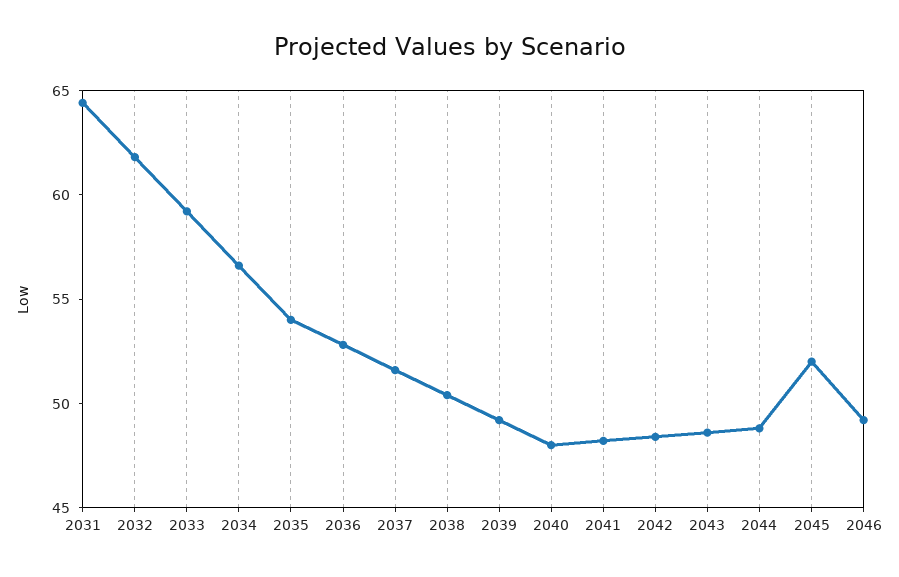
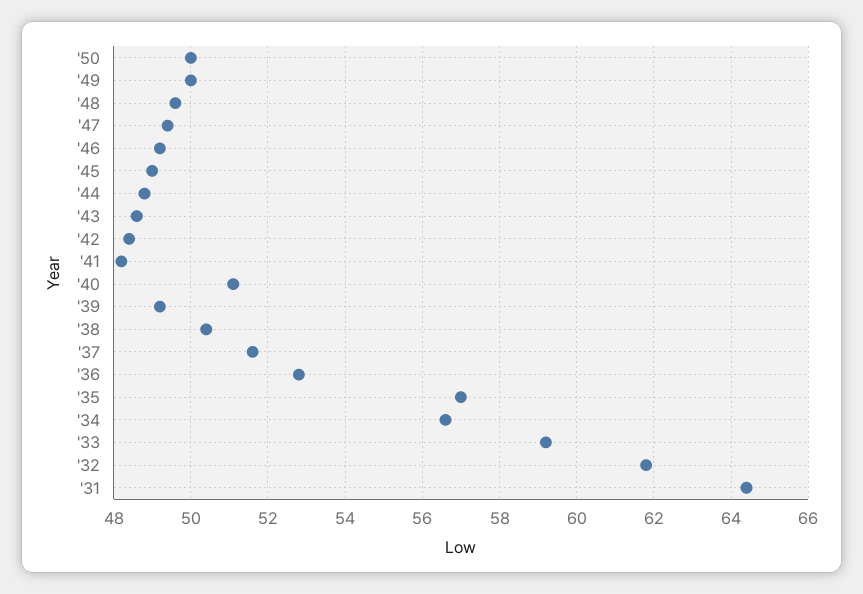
2035: 54 -> 57
2040: 48 -> 51
2045: 52 -> 49
'50: none -> 50
'49: none -> 50
'48: none -> 49.5
'47: none -> 49.5

